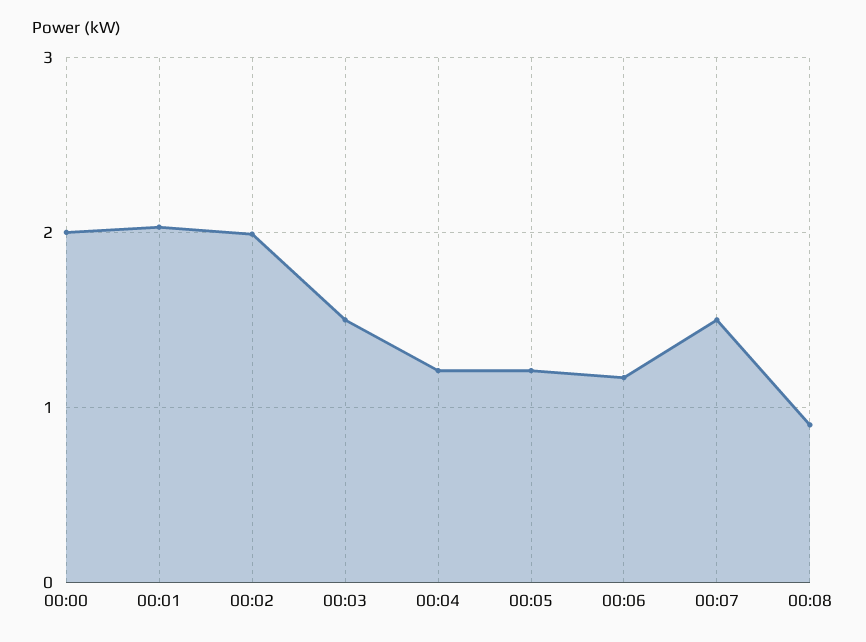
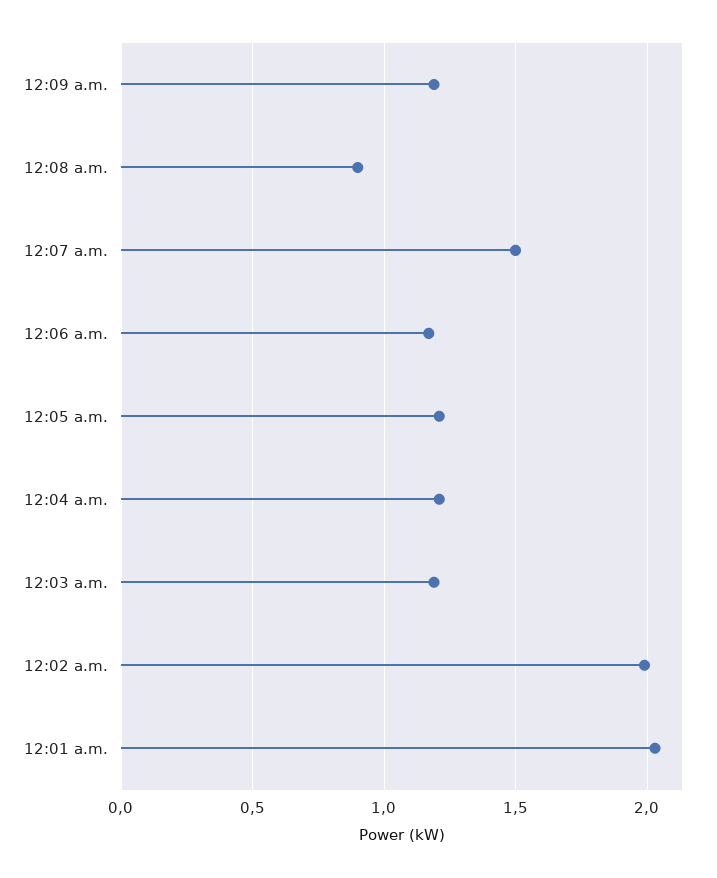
00:00: 2 -> none
00:03: 1.5 -> 1.2
12:09 a.m.: none -> 1.2

